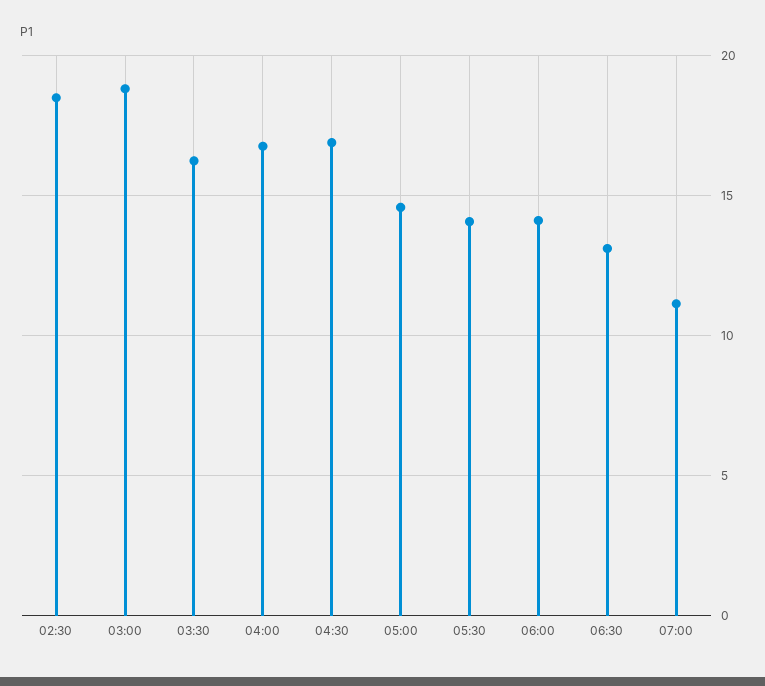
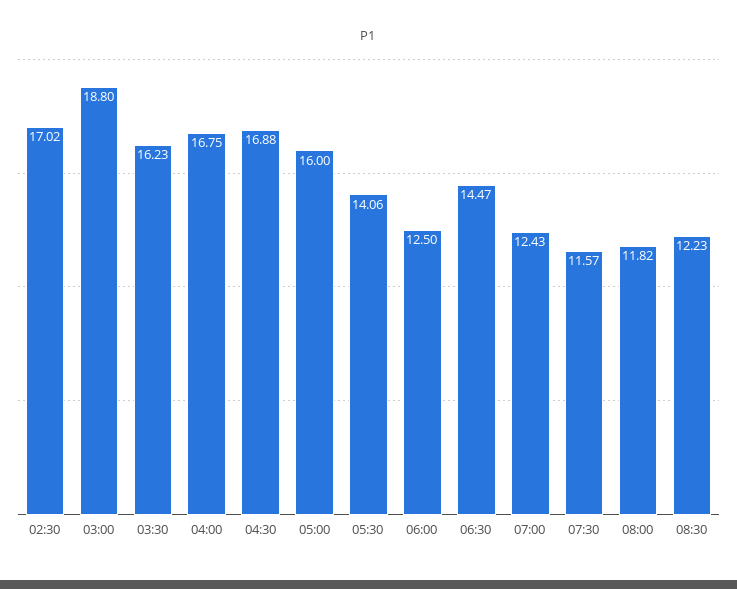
02:30: 18.5 -> 17.02
05:00: 14.5 -> 16
06:00: 14 -> 12.5
06:30: 13 -> 14.47
07:00: 11 -> 12.43
07:30: none -> 11.57
08:00: none -> 11.82
08:30: none -> 12.23

